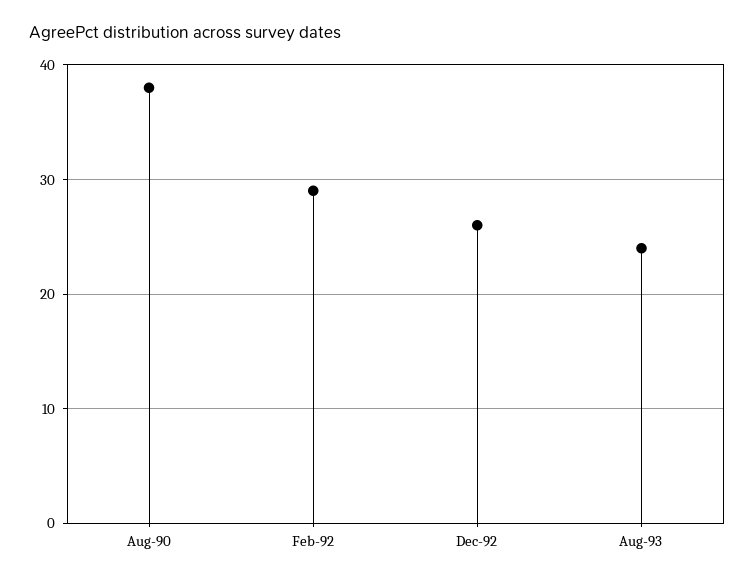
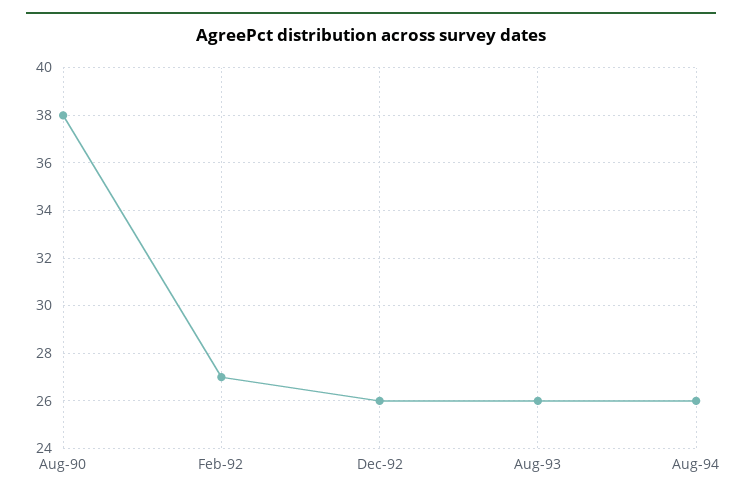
Feb-92: 29 -> 27
Aug-93: 24 -> 26
Aug-94: none -> 26

